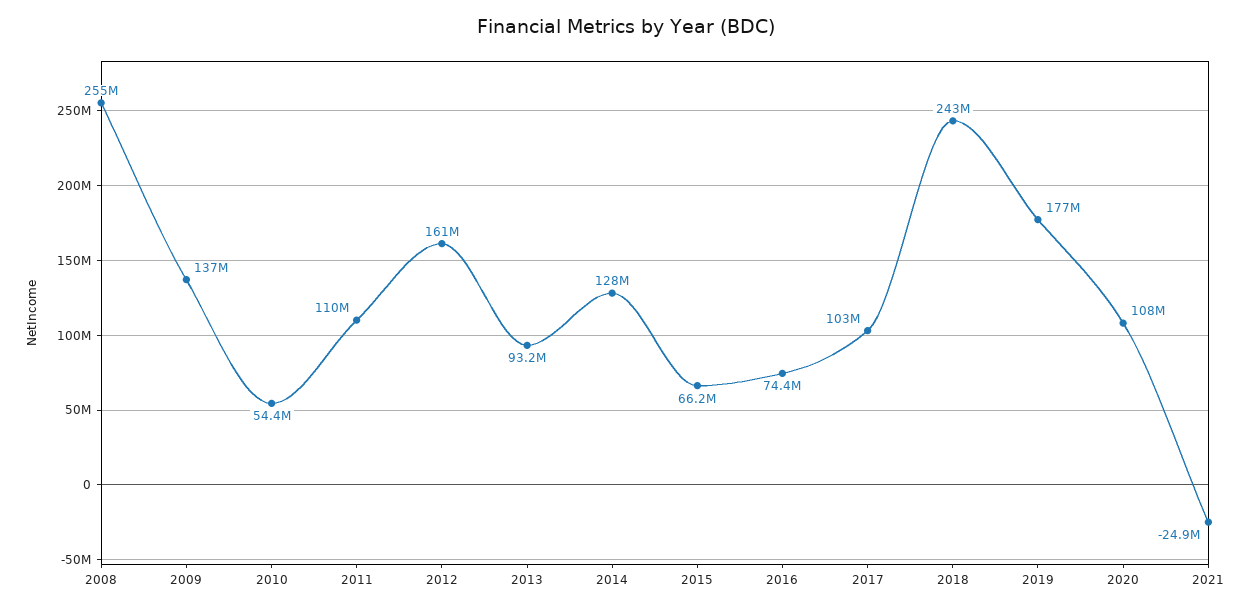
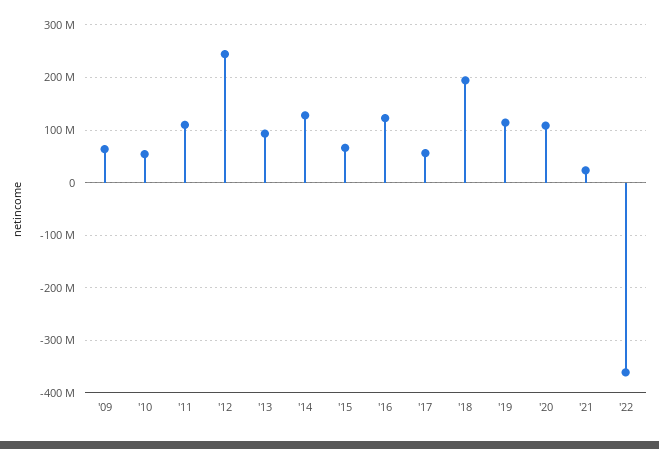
2008: 255000000 -> none
2009: 137000000 -> 60000000
2012: 161000000 -> 240000000
2016: 74400000 -> 120000000
2017: 103000000 -> 60000000
2018: 243000000 -> 200000000
2019: 177000000 -> 120000000
2021: -24900000 -> 20000000
'22: none -> -360000000

